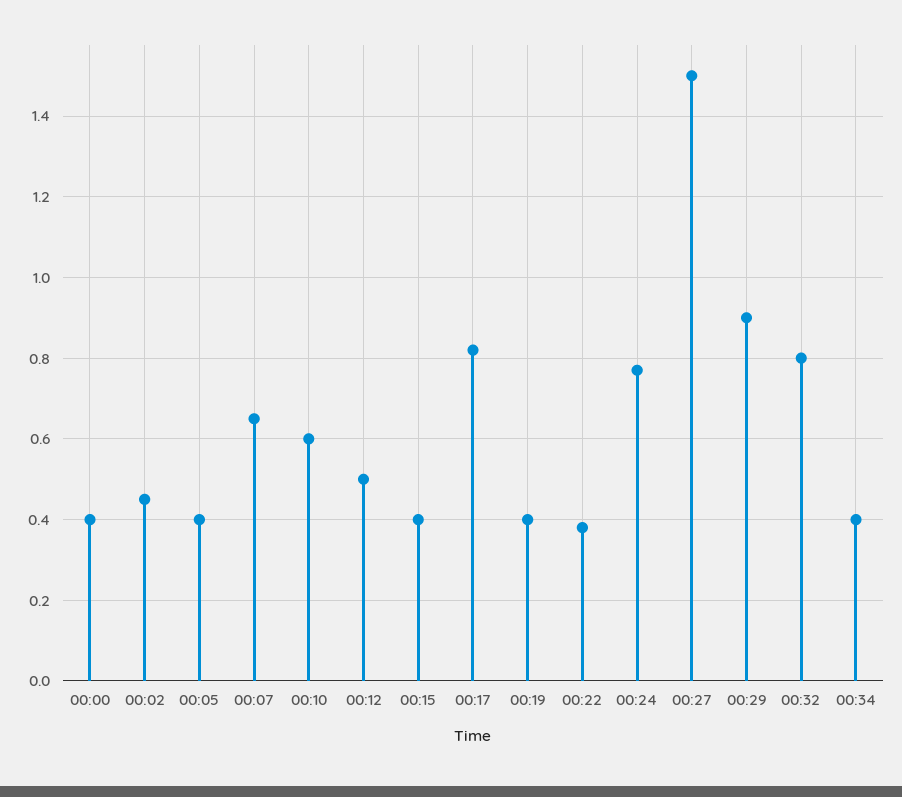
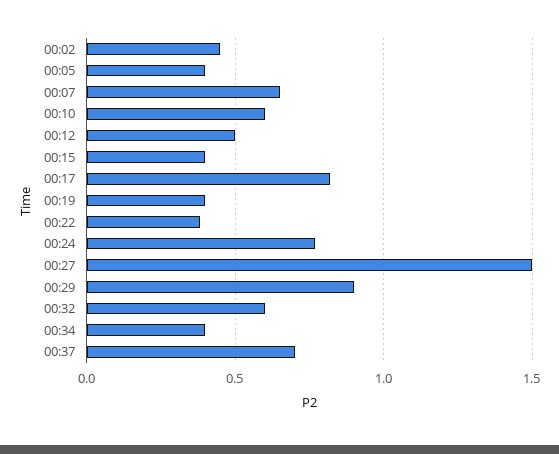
00:00: 0.4 -> none
00:32: 0.8 -> 0.6
00:37: none -> 0.7

